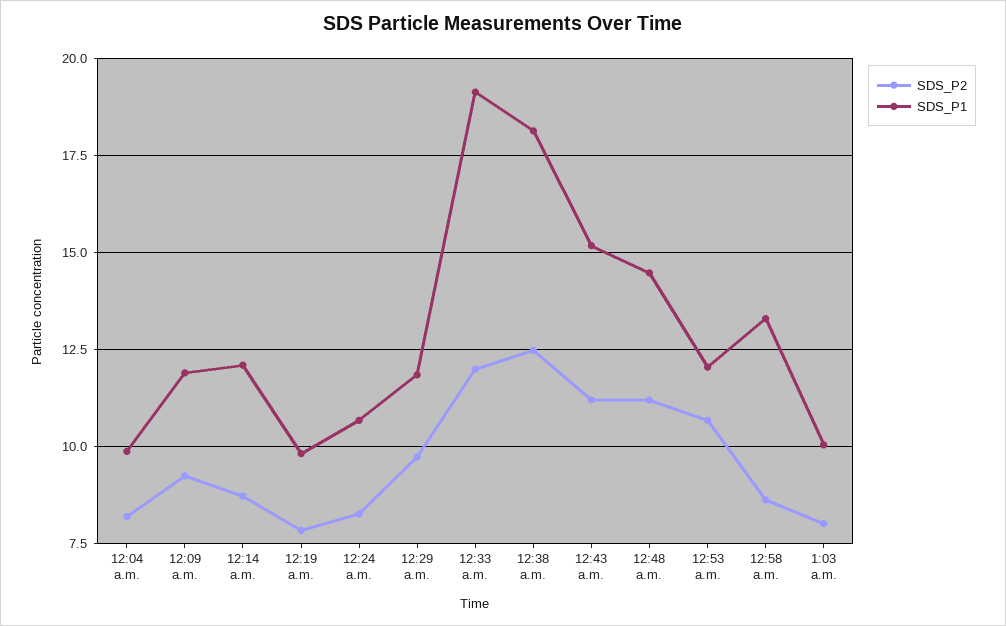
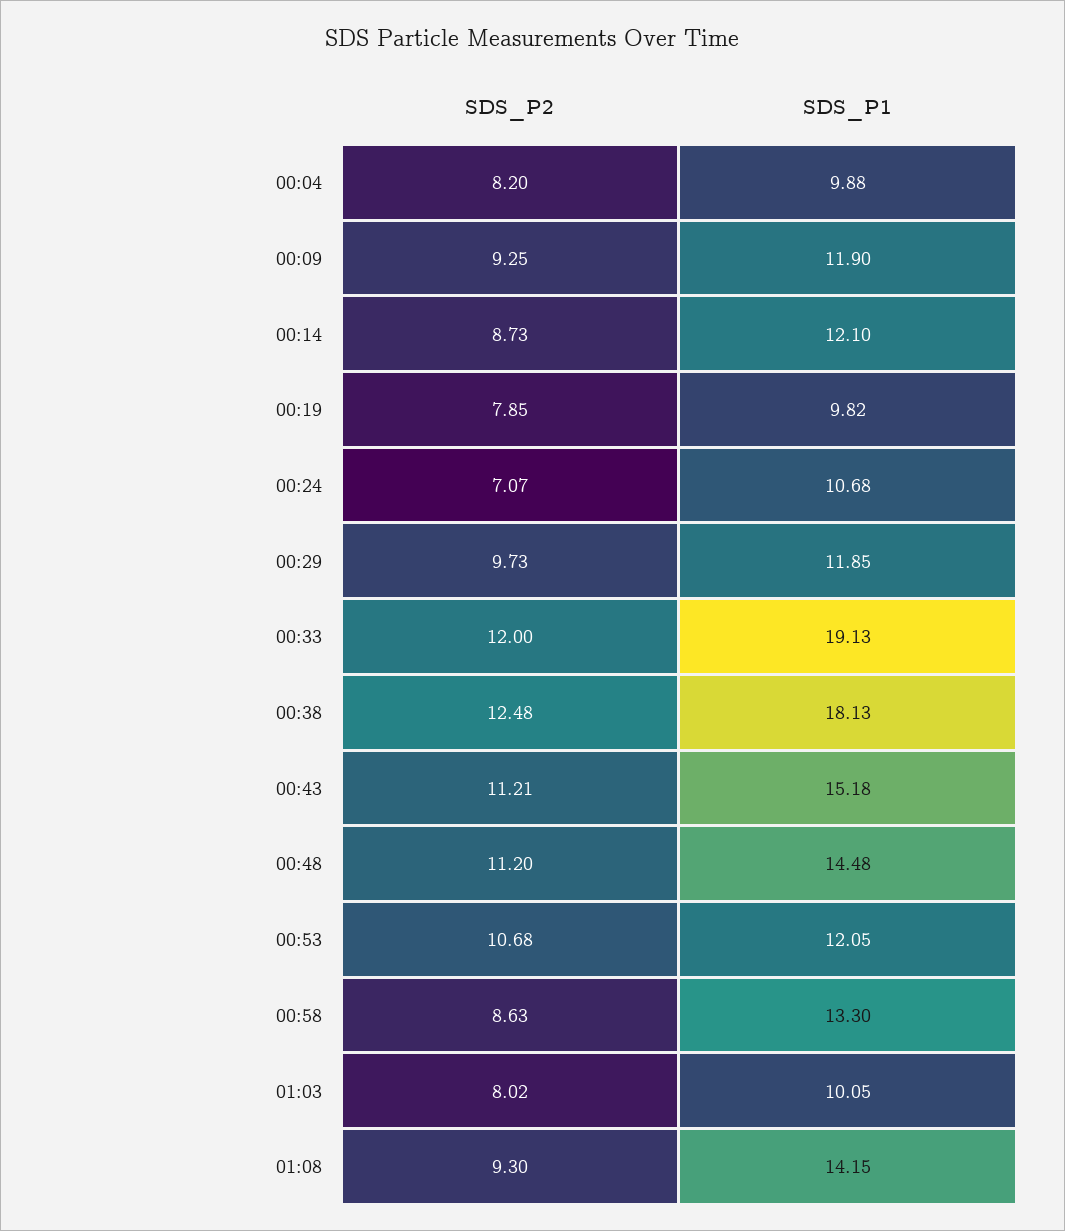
SDS_P2, 12:24 a.m.: 8.25 -> 7.07
SDS_P2, 01:08: none -> 9.3
SDS_P1, 01:08: none -> 14.15

